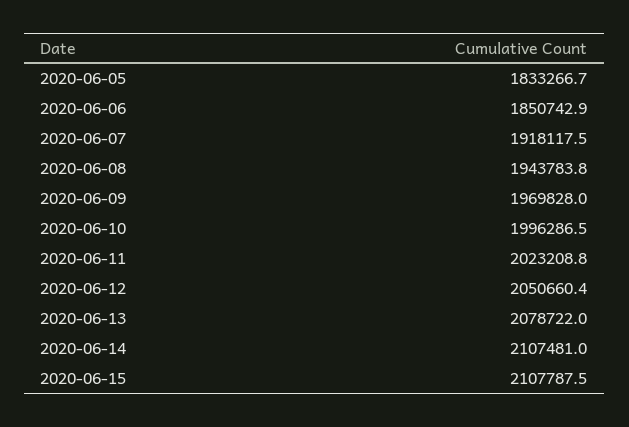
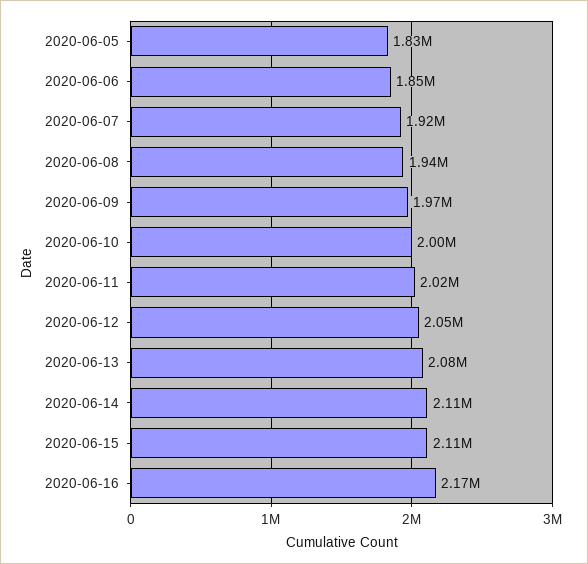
2020-06-16: none -> 2170000

